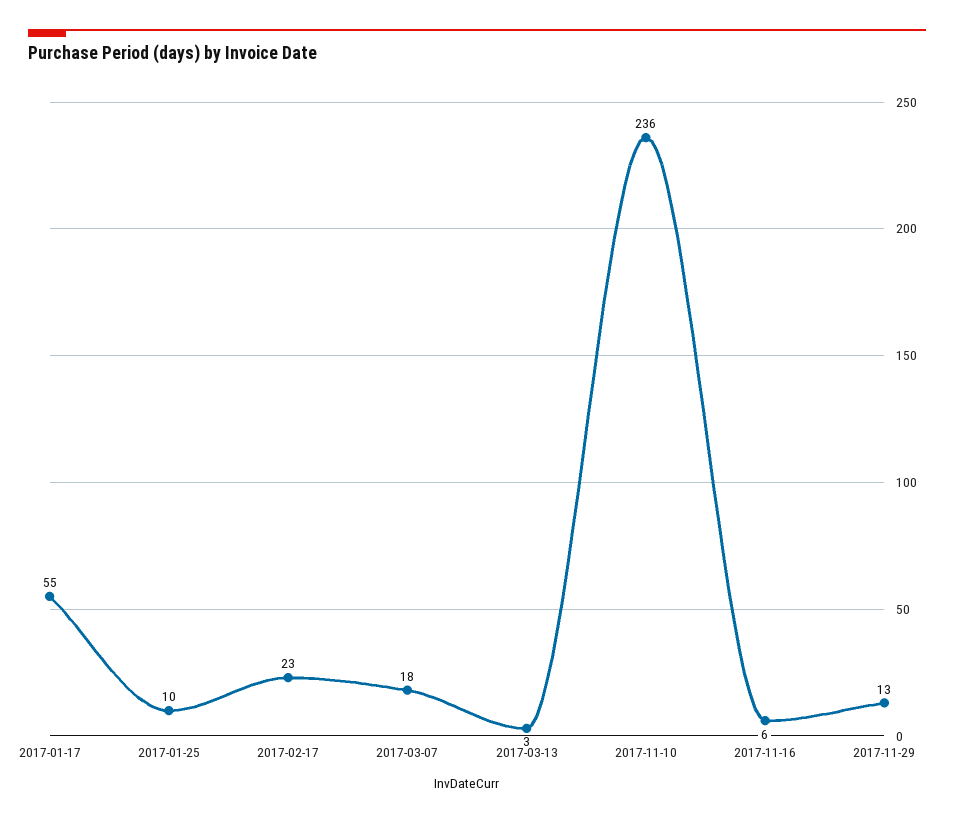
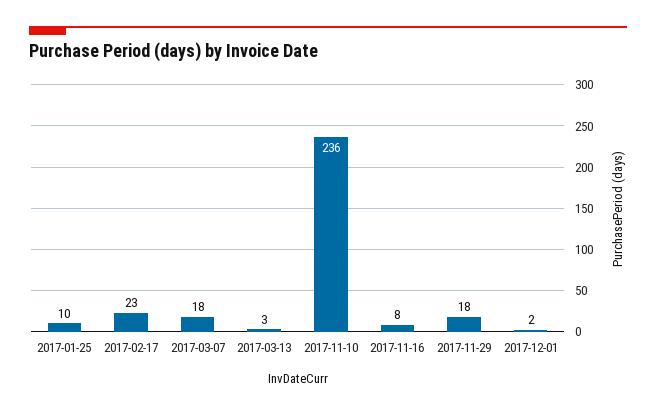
2017-01-17: 55 -> none
2017-11-16: 6 -> 8
2017-11-29: 13 -> 18
2017-12-01: none -> 2

